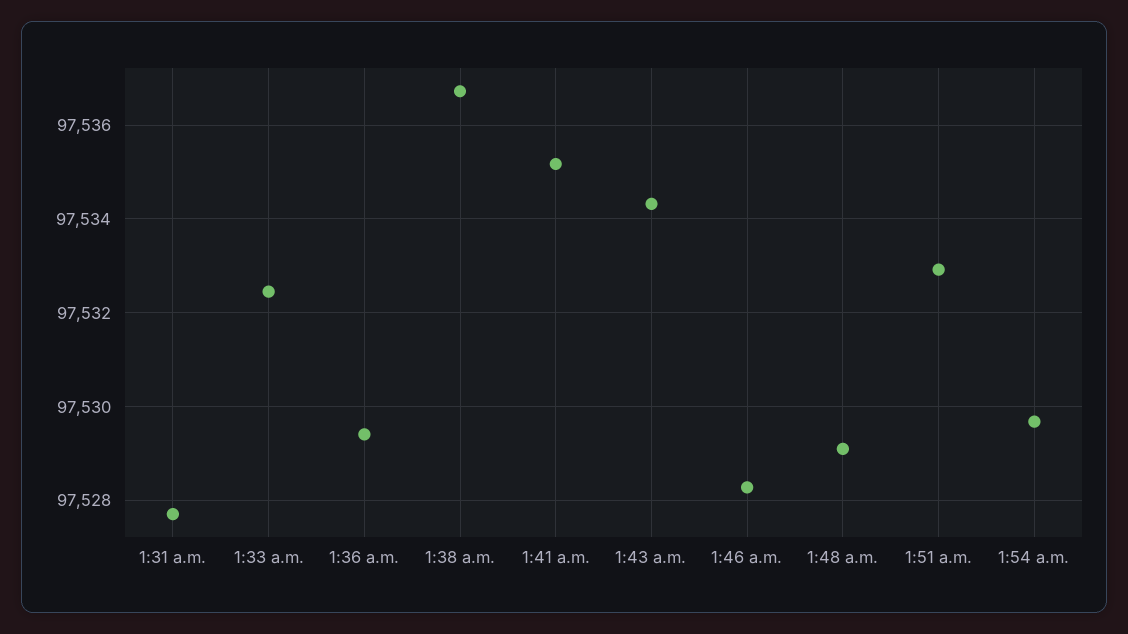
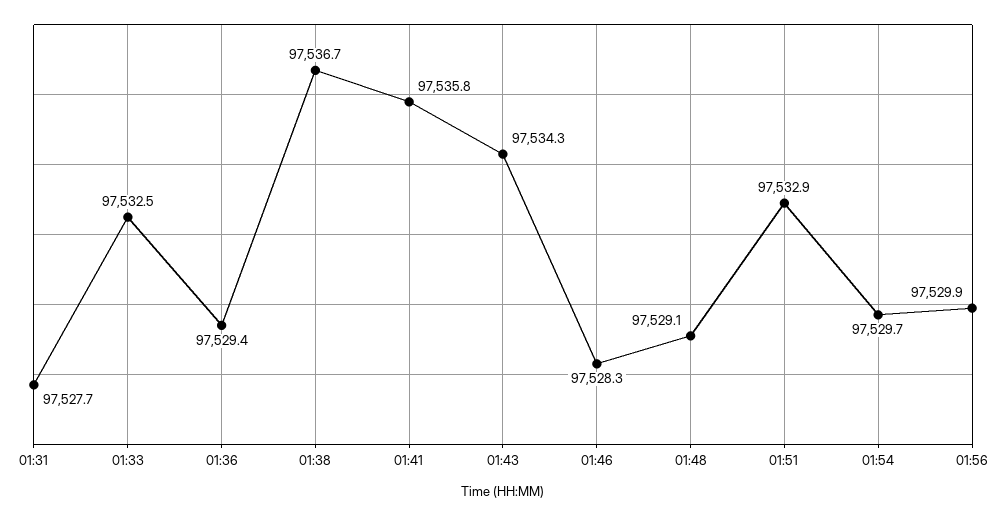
1:41 a.m.: 97535.2 -> 97535.8
01:56: none -> 97529.9

